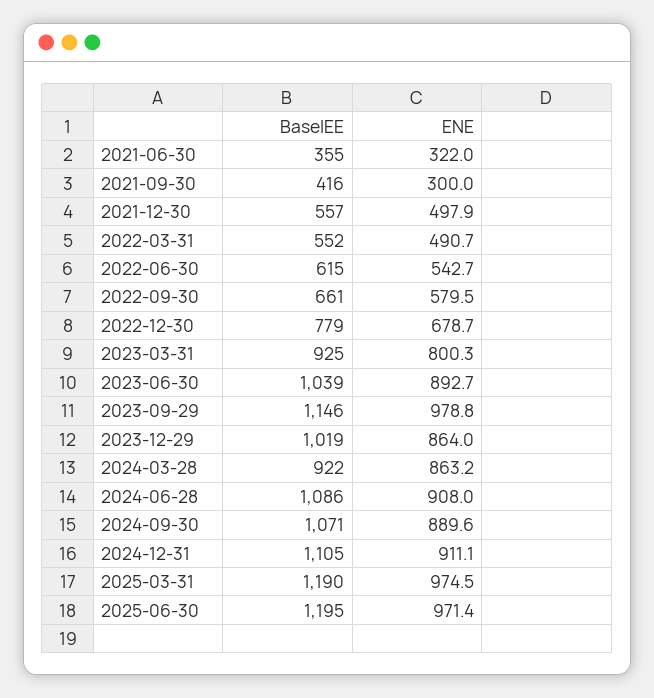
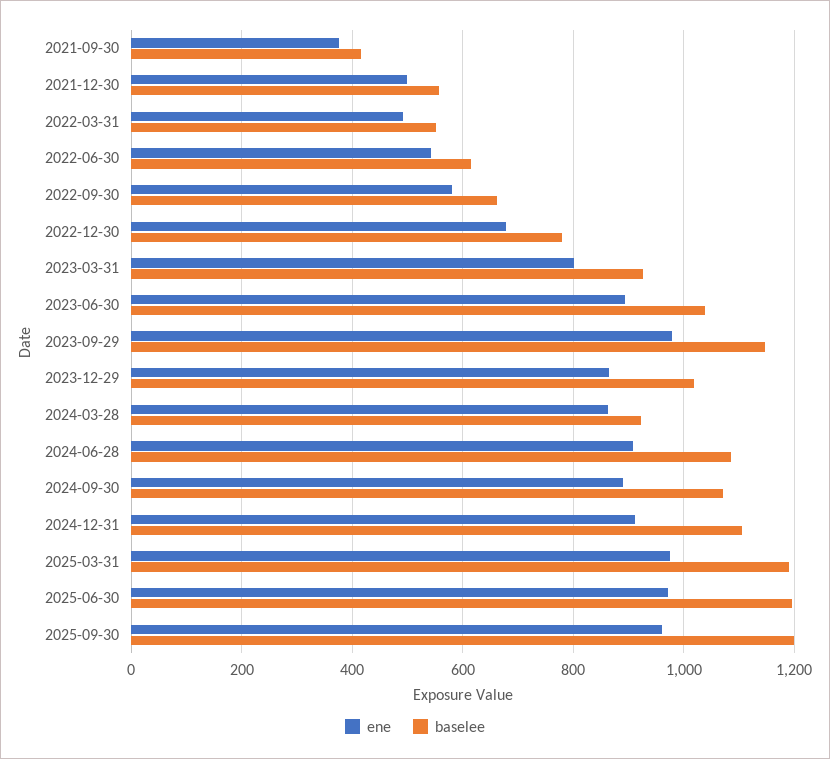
BaselEE, 2021-06-30: 355 -> none
ENE, 2021-06-30: 322 -> none
ENE, 2021-09-30: 300 -> 380
ENE, 2025-09-30: none -> 960
BaselEE, 2025-09-30: none -> 1200

